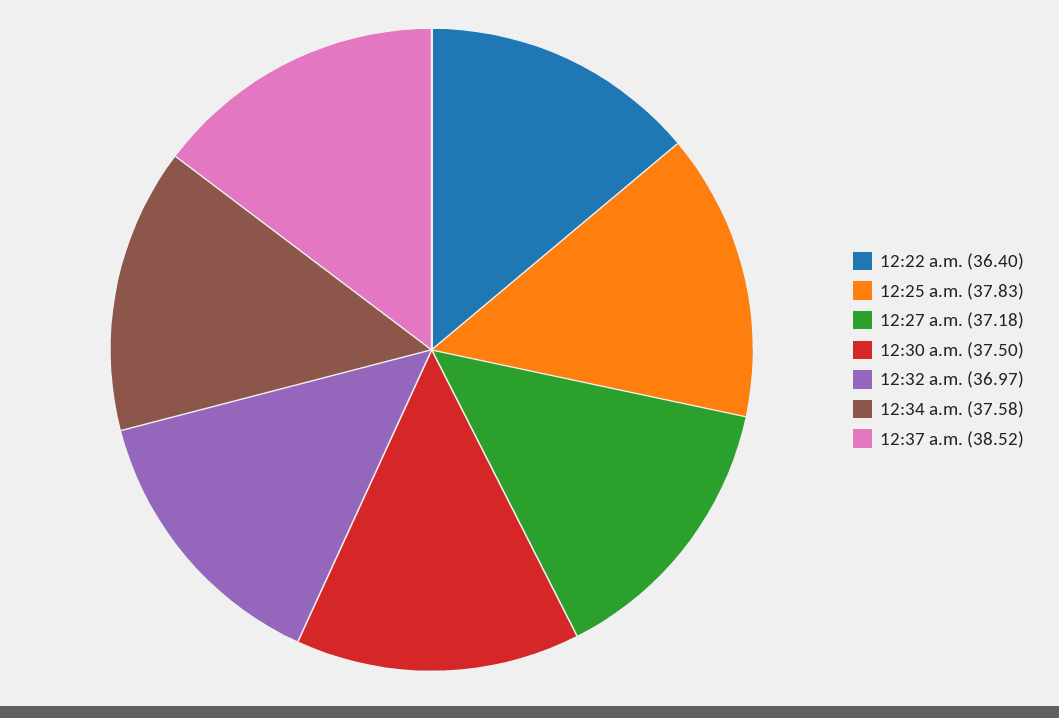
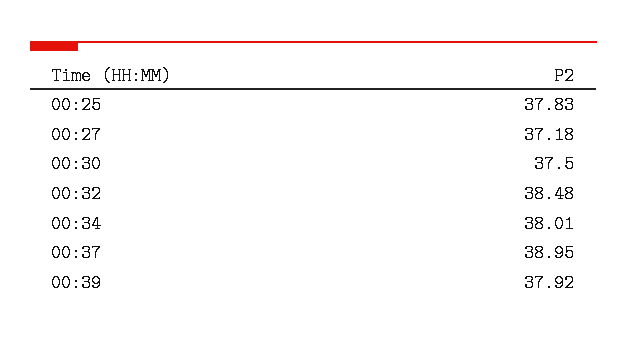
12:22 a.m.: 36.4 -> none
12:32 a.m.: 36.97 -> 38.48
12:34 a.m.: 37.58 -> 38.01
12:37 a.m.: 38.52 -> 38.95
00:39: none -> 37.92

